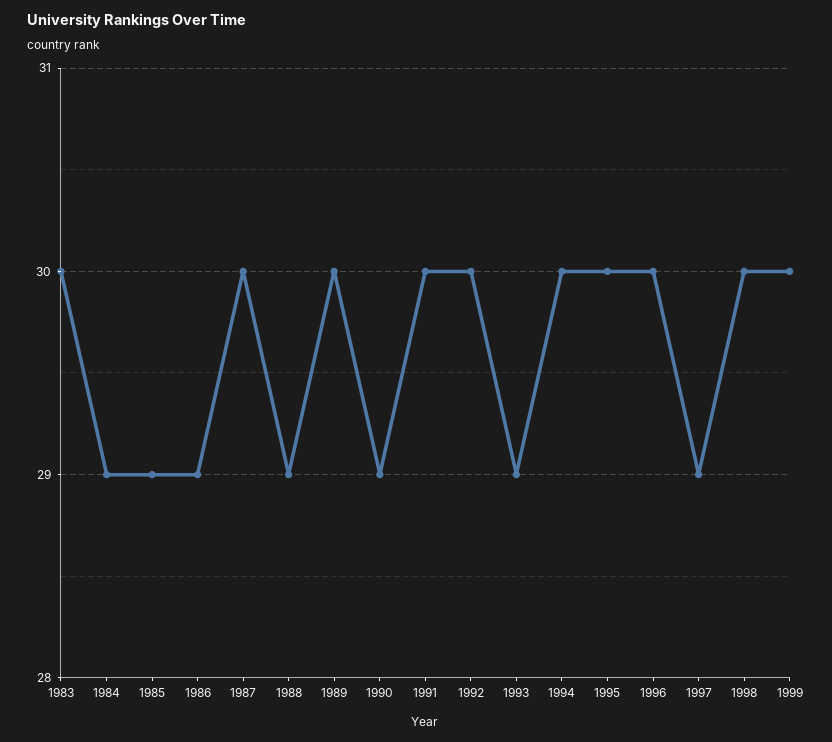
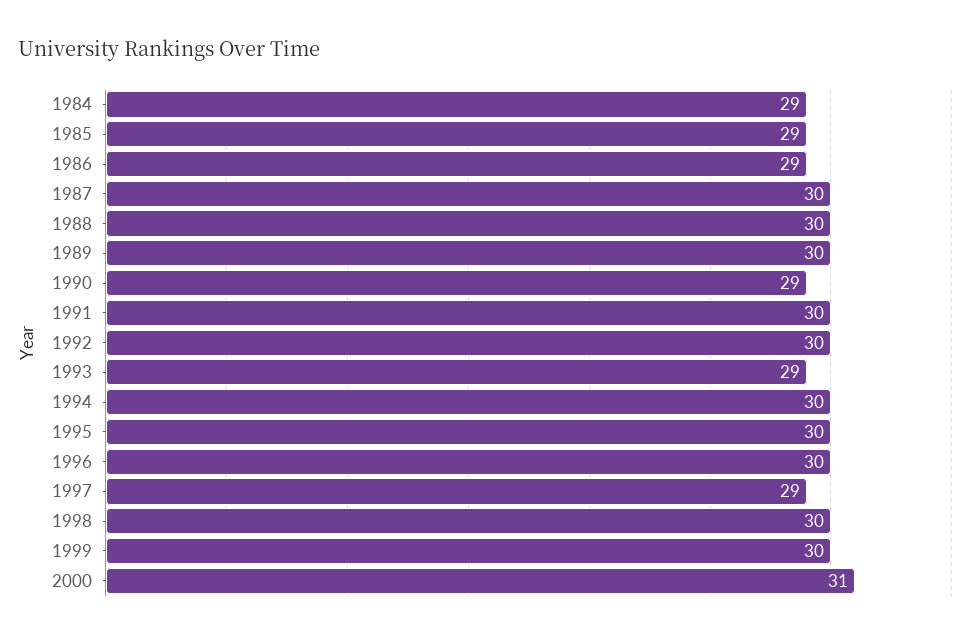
1983: 30 -> none
1988: 29 -> 30
2000: none -> 31

